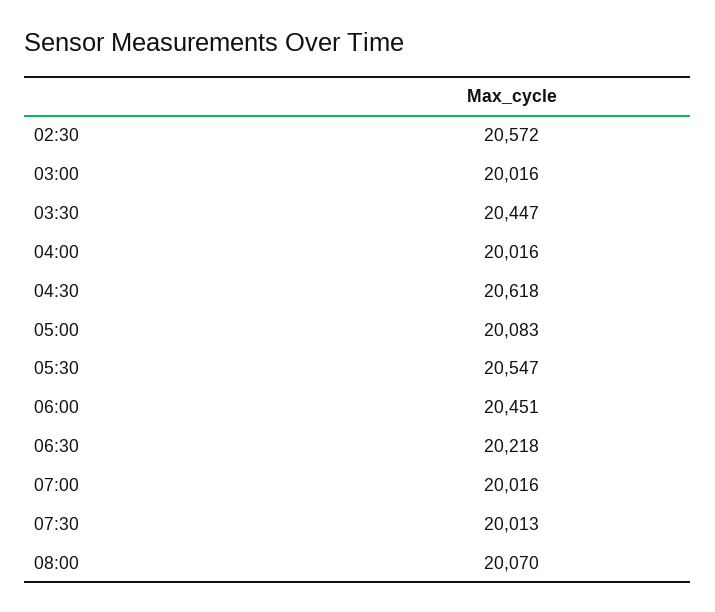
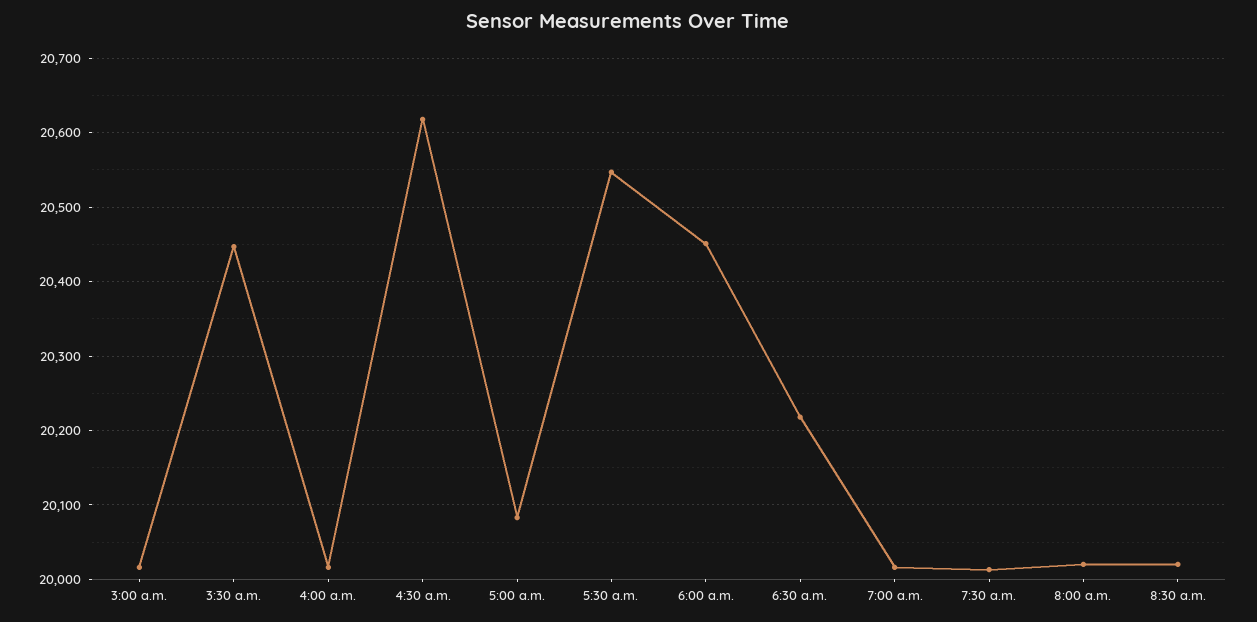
02:30: 20572 -> none
08:00: 20070 -> 20020
8:30 a.m.: none -> 20020

